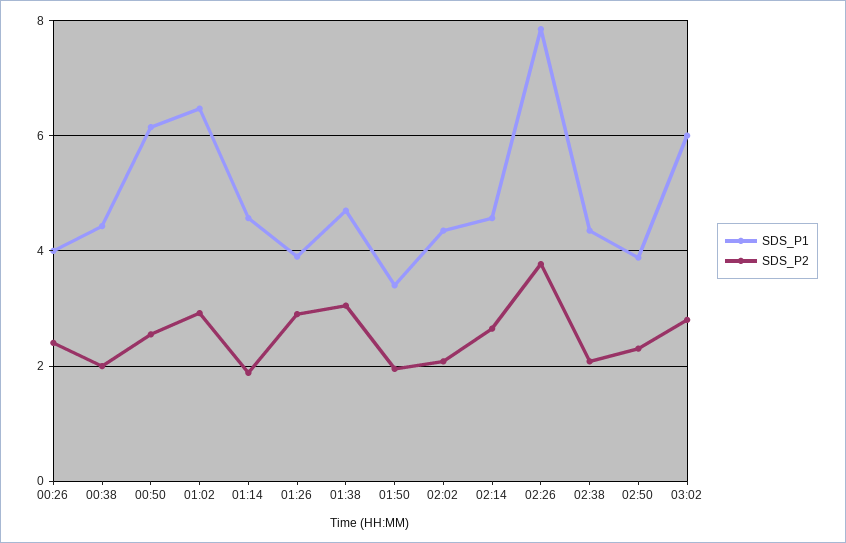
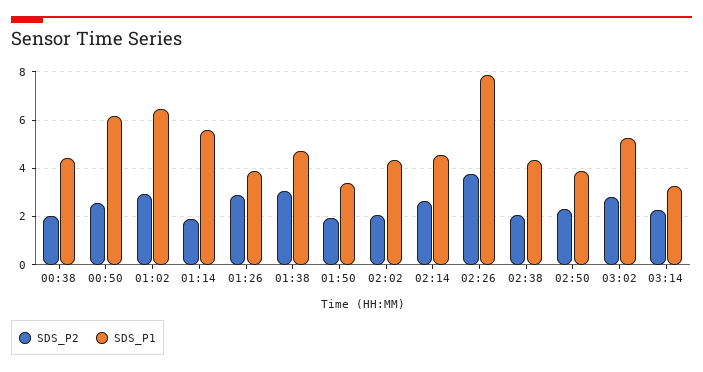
SDS_P1, 00:26: 4 -> none
SDS_P2, 00:26: 2.4 -> none
SDS_P1, 01:14: 4.6 -> 5.5
SDS_P1, 03:02: 6 -> 5.25
SDS_P2, 03:14: none -> 2.25
SDS_P1, 03:14: none -> 3.25

